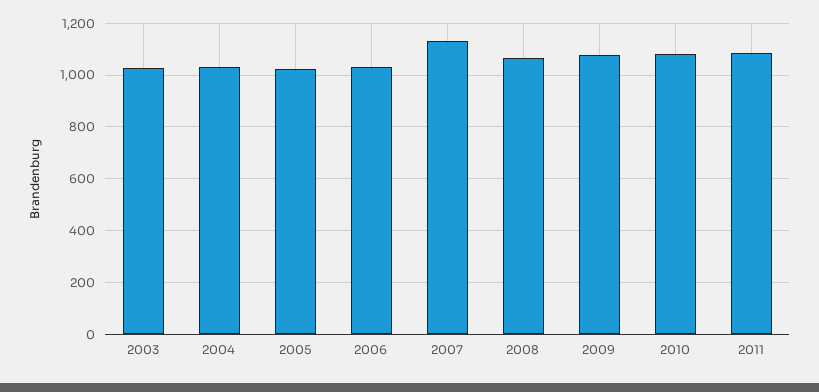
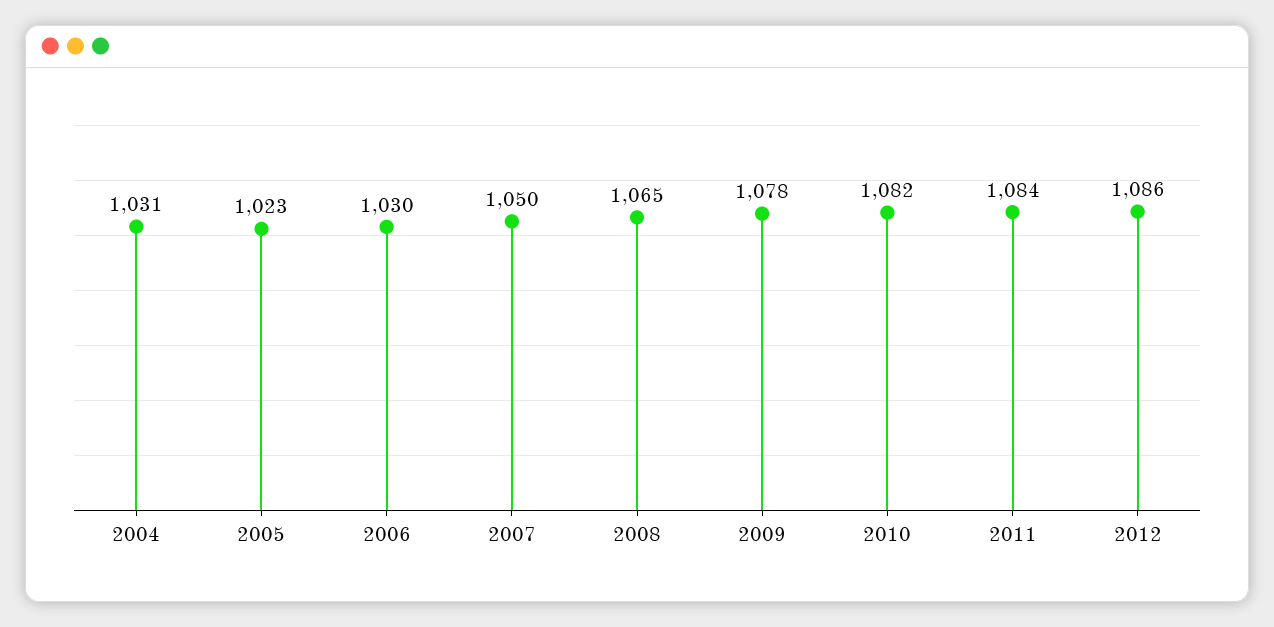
2003: 1025 -> none
2007: 1125 -> 1050
2012: none -> 1086

